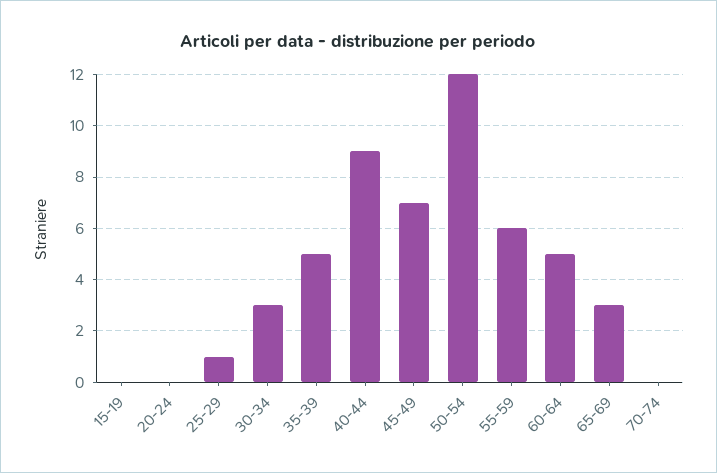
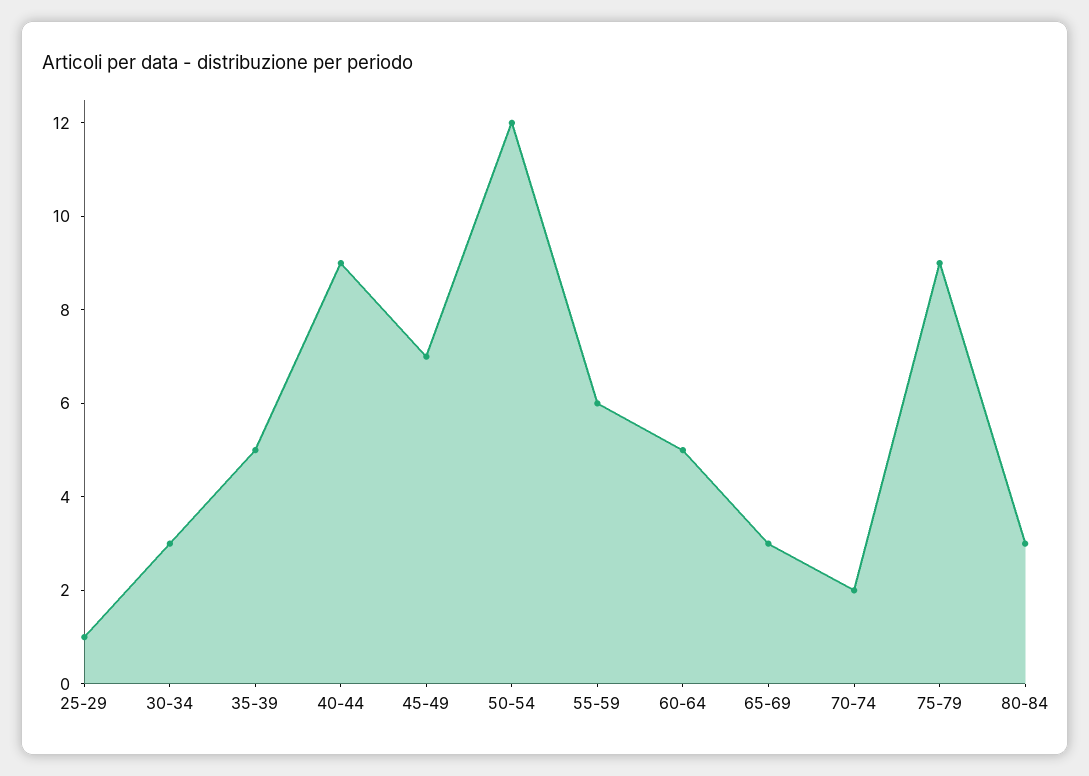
15-19: 0 -> none
20-24: 0 -> none
70-74: 0 -> 2
75-79: none -> 9
80-84: none -> 3

